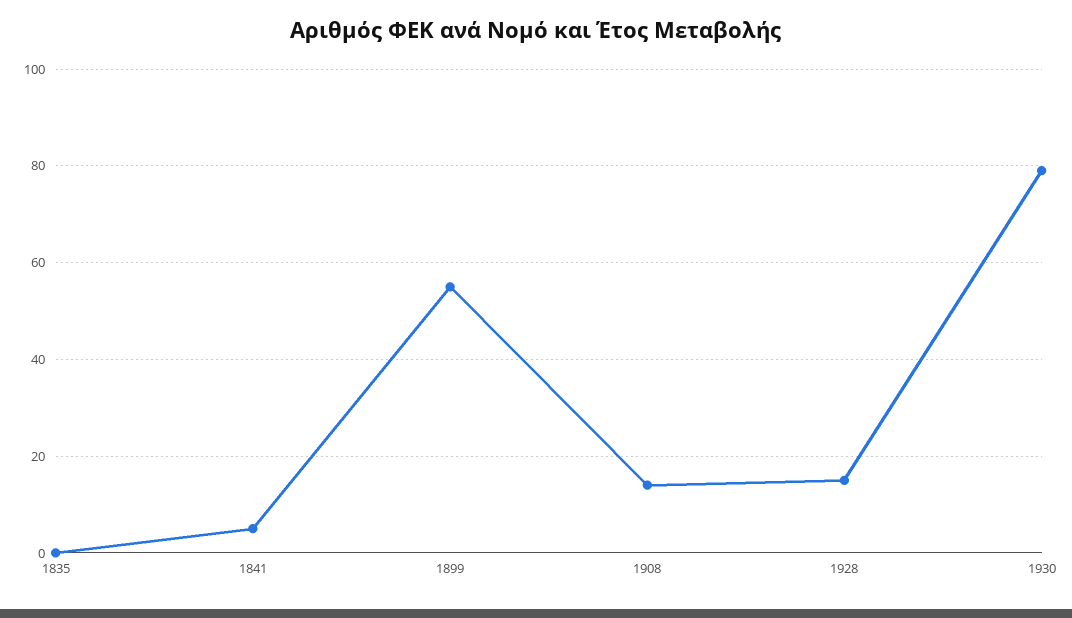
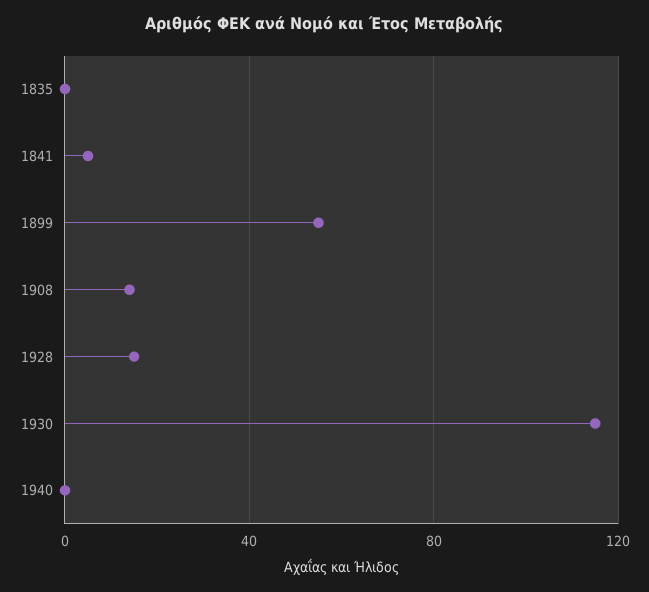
1930: 80 -> 115
1940: none -> 0

